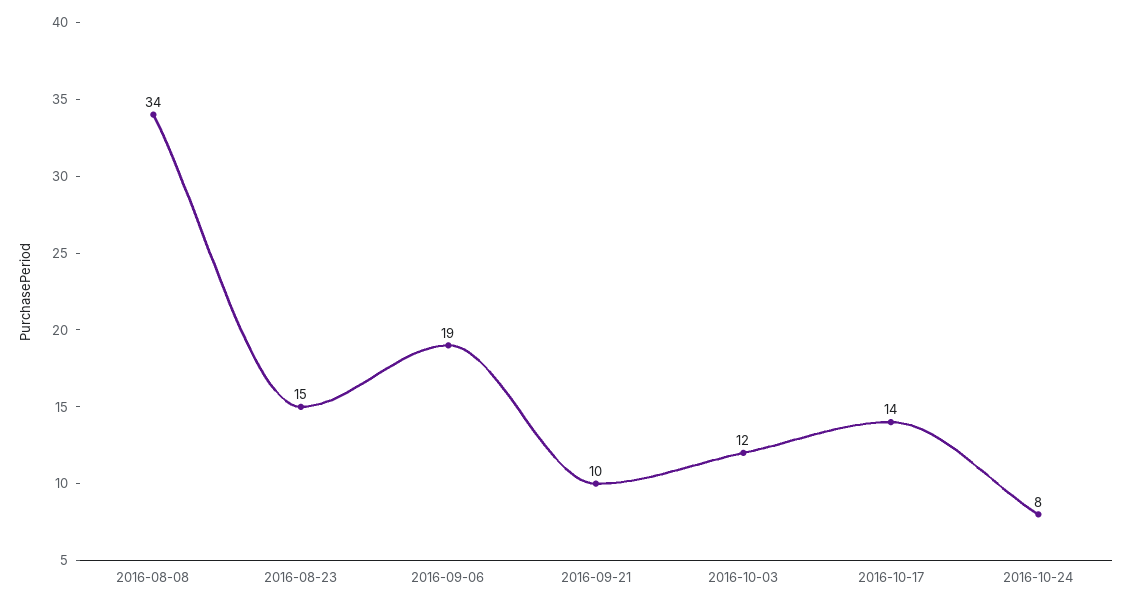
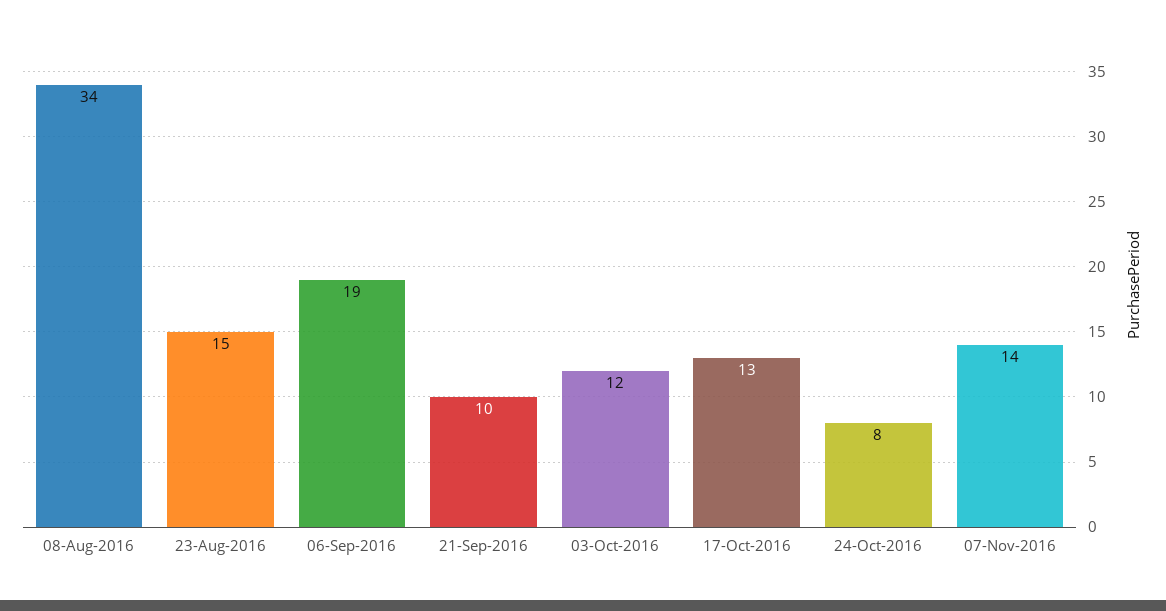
2016-10-17: 14 -> 13
07-Nov-2016: none -> 14

